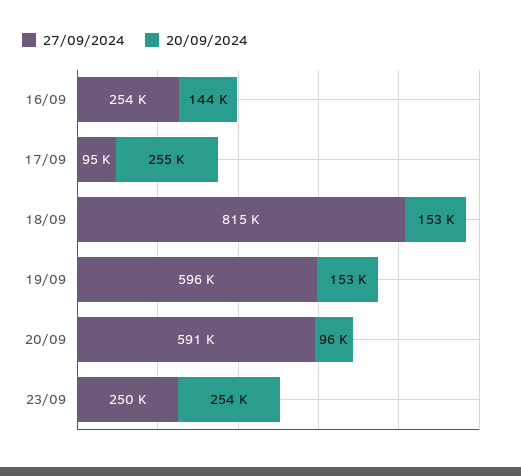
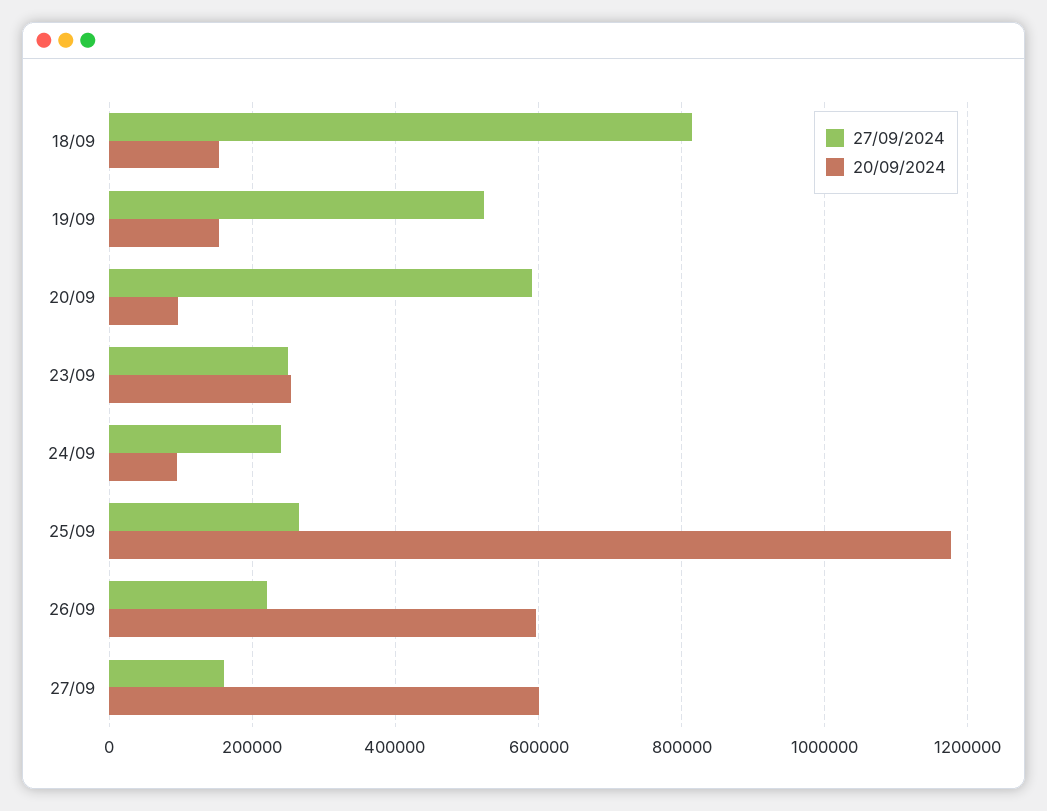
27/09/2024, 16/09: 254000 -> none
20/09/2024, 16/09: 144000 -> none
27/09/2024, 17/09: 95000 -> none
20/09/2024, 17/09: 255000 -> none
27/09/2024, 19/09: 596000 -> 520000
27/09/2024, 24/09: none -> 240000
20/09/2024, 24/09: none -> 100000
27/09/2024, 25/09: none -> 260000
20/09/2024, 25/09: none -> 1180000
27/09/2024, 26/09: none -> 220000
20/09/2024, 26/09: none -> 600000
27/09/2024, 27/09: none -> 160000
20/09/2024, 27/09: none -> 600000

